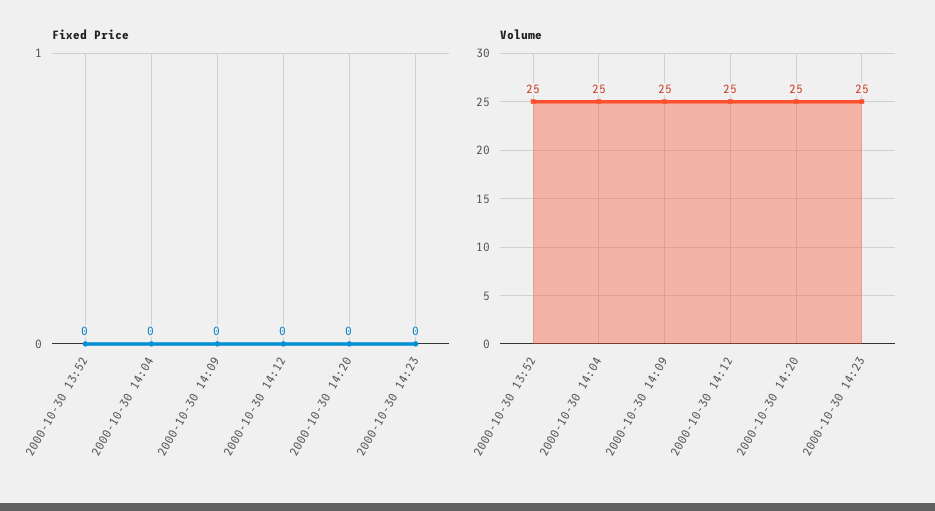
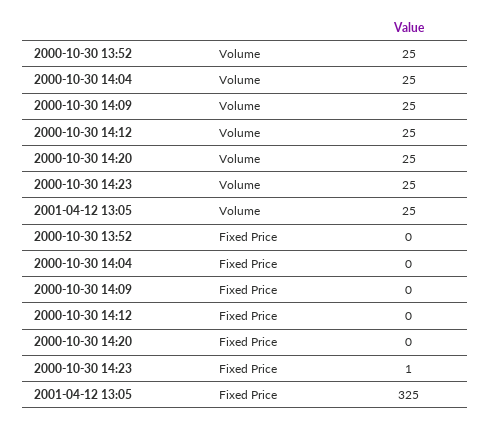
Fixed Price, 2000-10-30 14:23: 0 -> 1
Volume, 2001-04-12 13:05: none -> 25
Fixed Price, 2001-04-12 13:05: none -> 325

